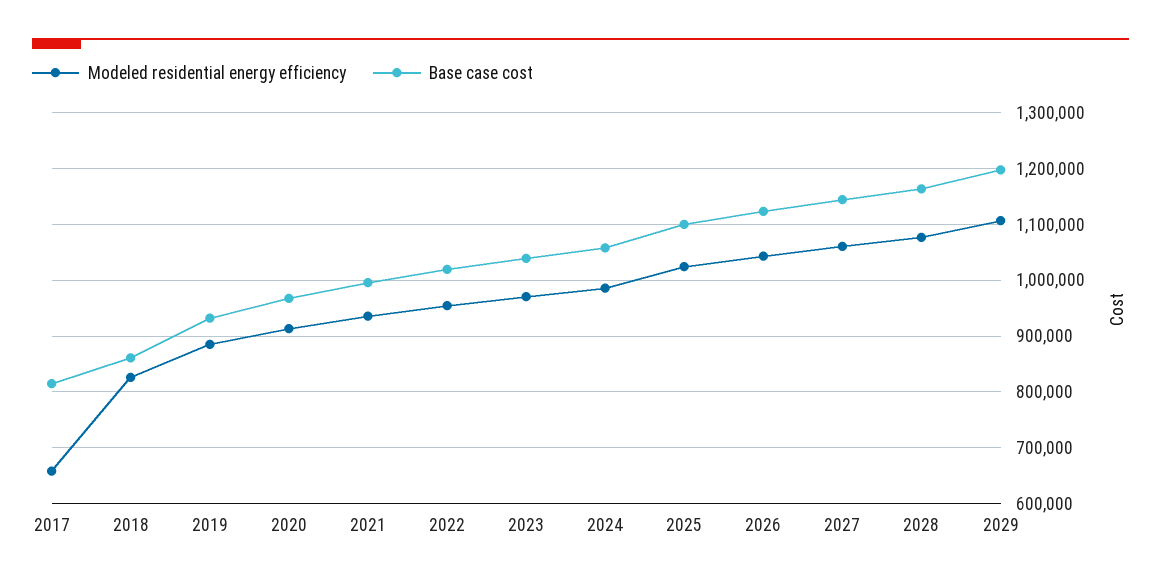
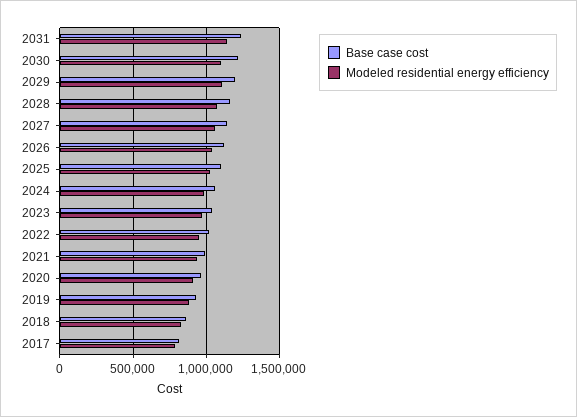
Modeled residential energy efficiency, 2017: 660000 -> 800000
Base case cost, 2031: none -> 1250000
Modeled residential energy efficiency, 2031: none -> 1150000
Base case cost, 2030: none -> 1200000
Modeled residential energy efficiency, 2030: none -> 1100000

